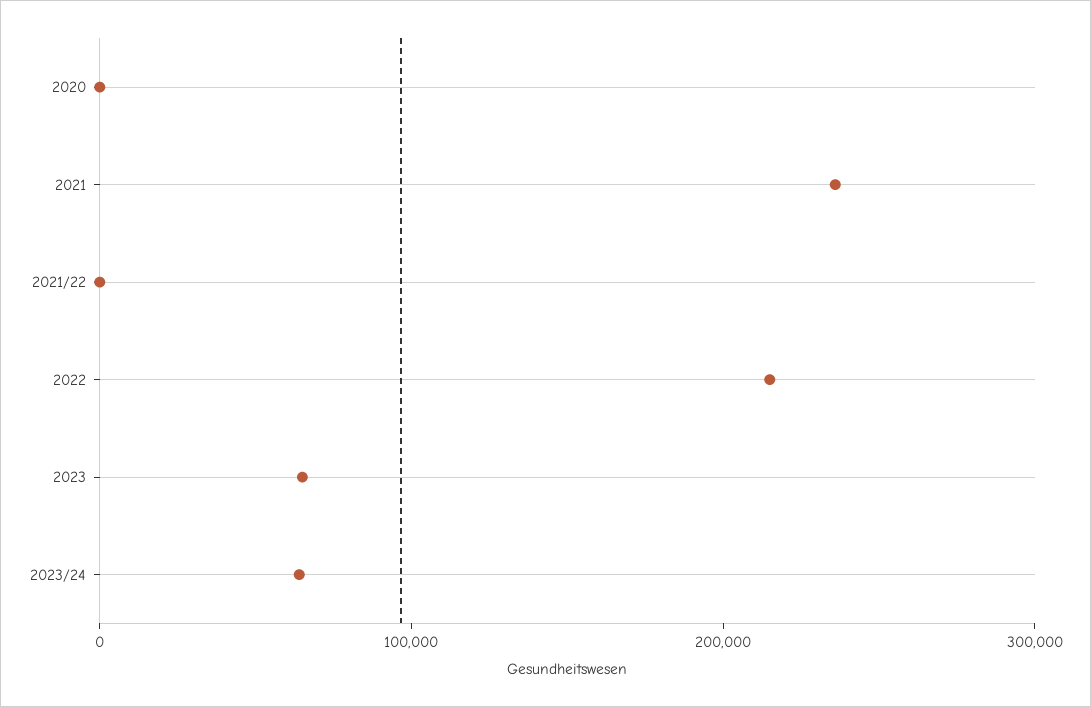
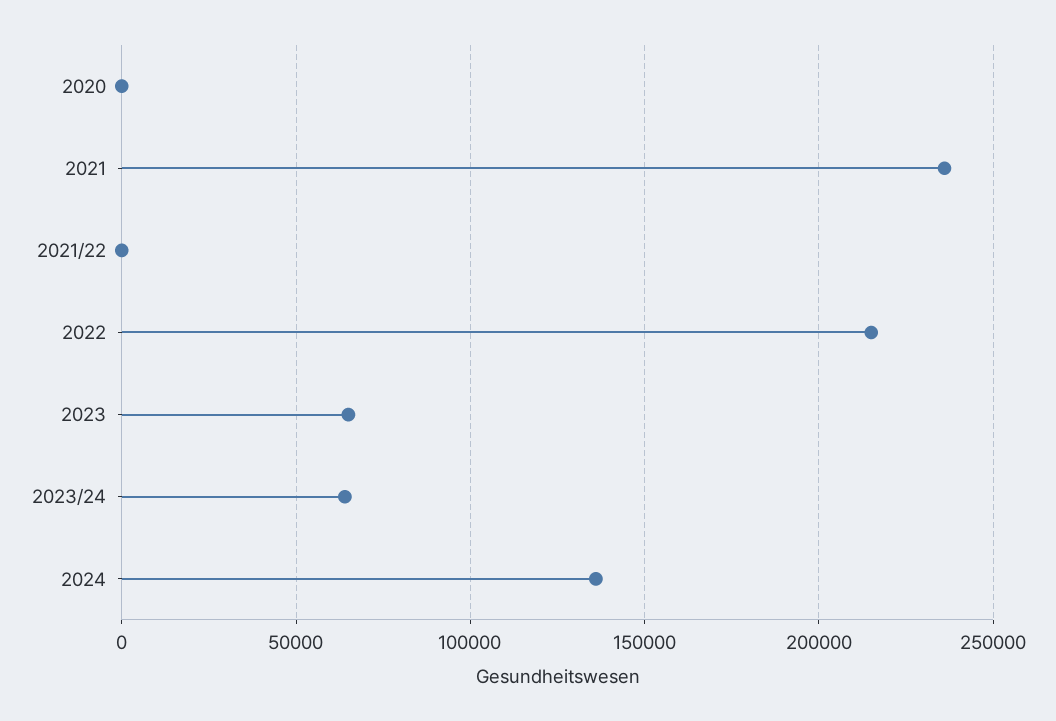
2024: none -> 135000

